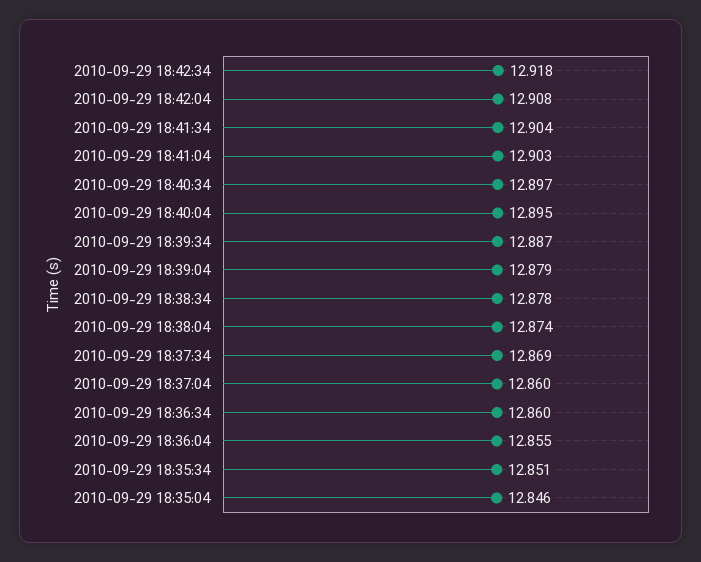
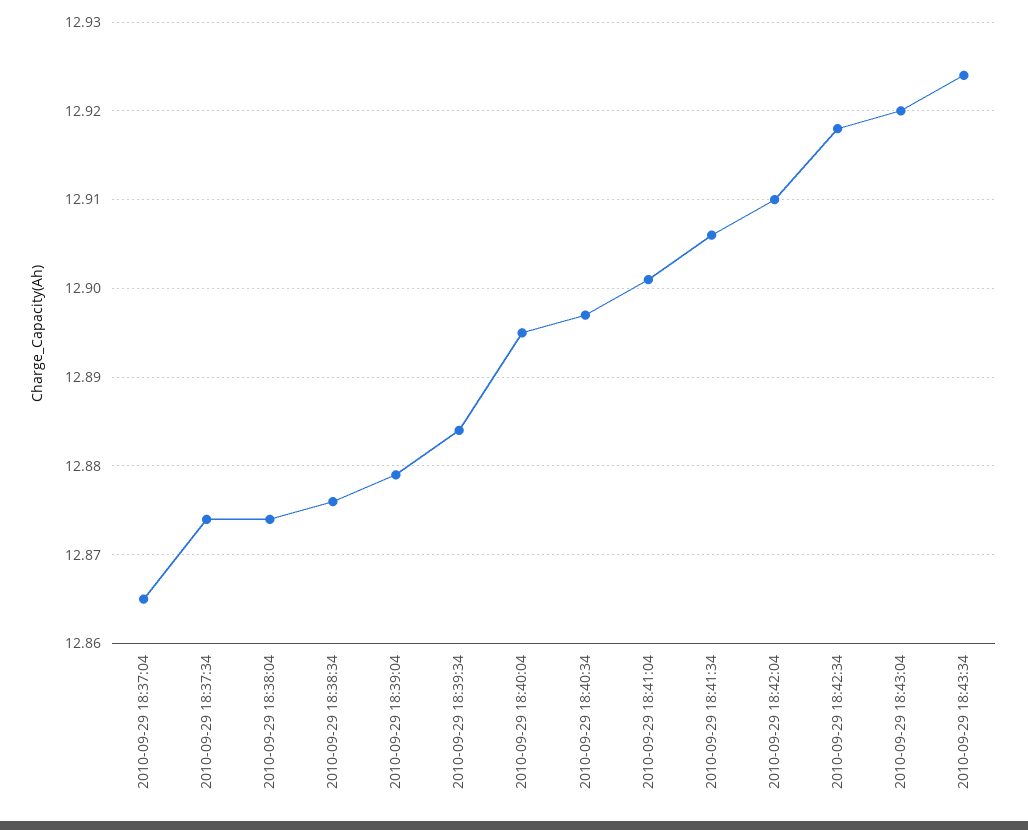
2010-09-29 18:42:04: 12.908 -> 12.91
2010-09-29 18:41:34: 12.904 -> 12.906
2010-09-29 18:41:04: 12.903 -> 12.901
2010-09-29 18:39:34: 12.887 -> 12.884
2010-09-29 18:38:34: 12.878 -> 12.876
2010-09-29 18:37:34: 12.869 -> 12.874
2010-09-29 18:37:04: 12.86 -> 12.865
2010-09-29 18:36:34: 12.86 -> none
2010-09-29 18:36:04: 12.855 -> none
2010-09-29 18:35:34: 12.851 -> none
2010-09-29 18:35:04: 12.846 -> none
2010-09-29 18:43:04: none -> 12.92
2010-09-29 18:43:34: none -> 12.924

